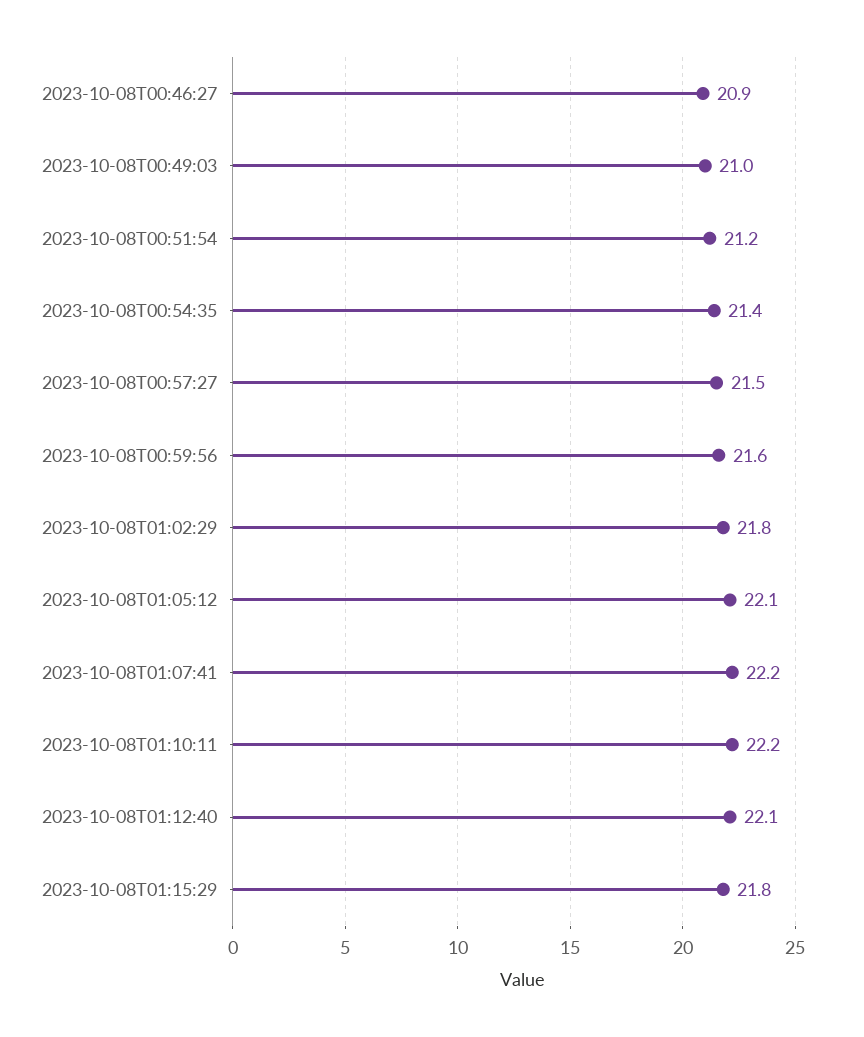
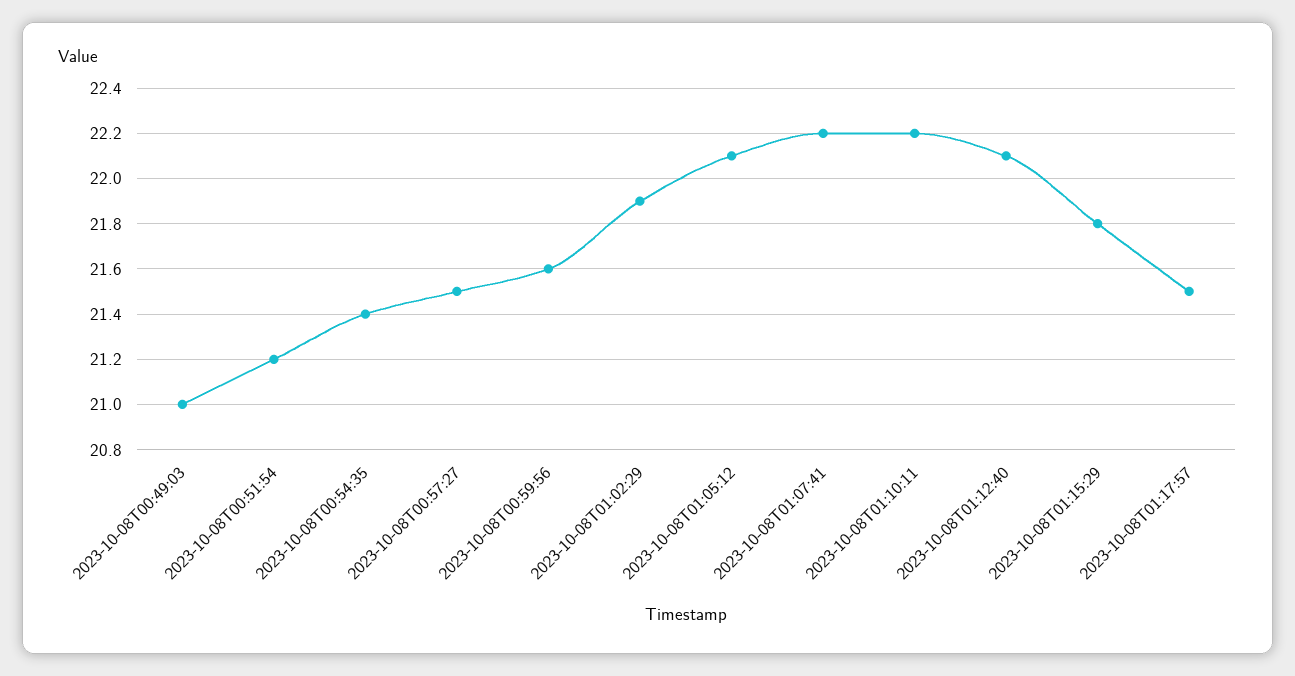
2023-10-08T00:46:27: 20.9 -> none
2023-10-08T01:02:29: 21.8 -> 21.9
2023-10-08T01:17:57: none -> 21.5

